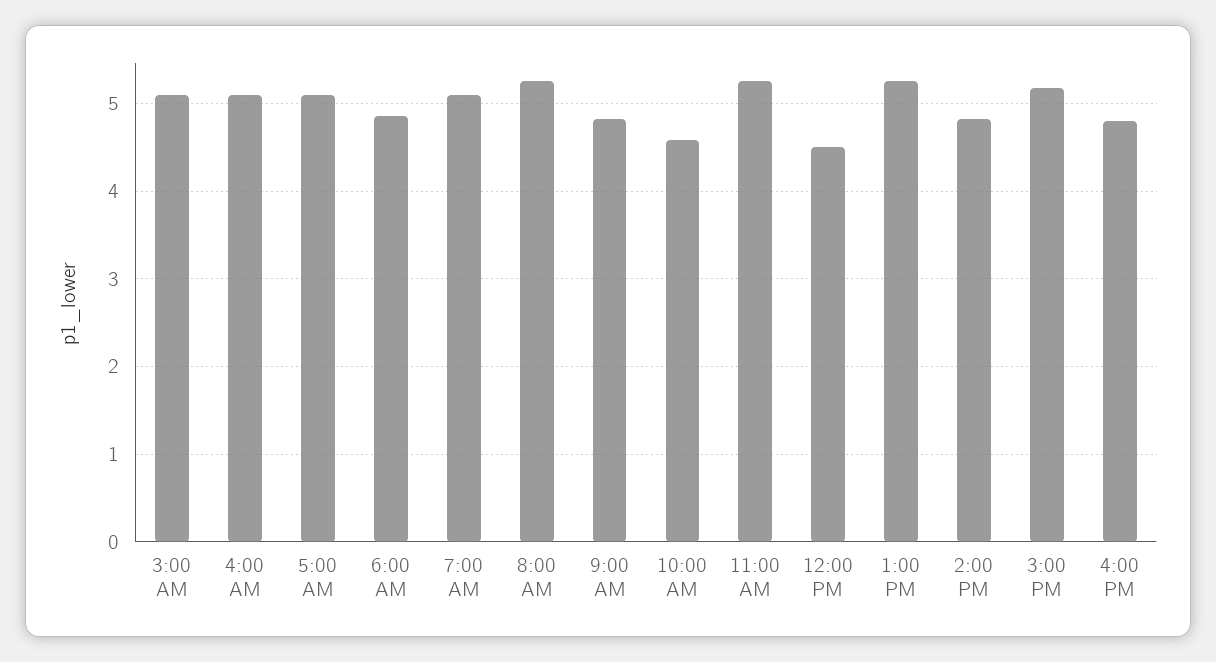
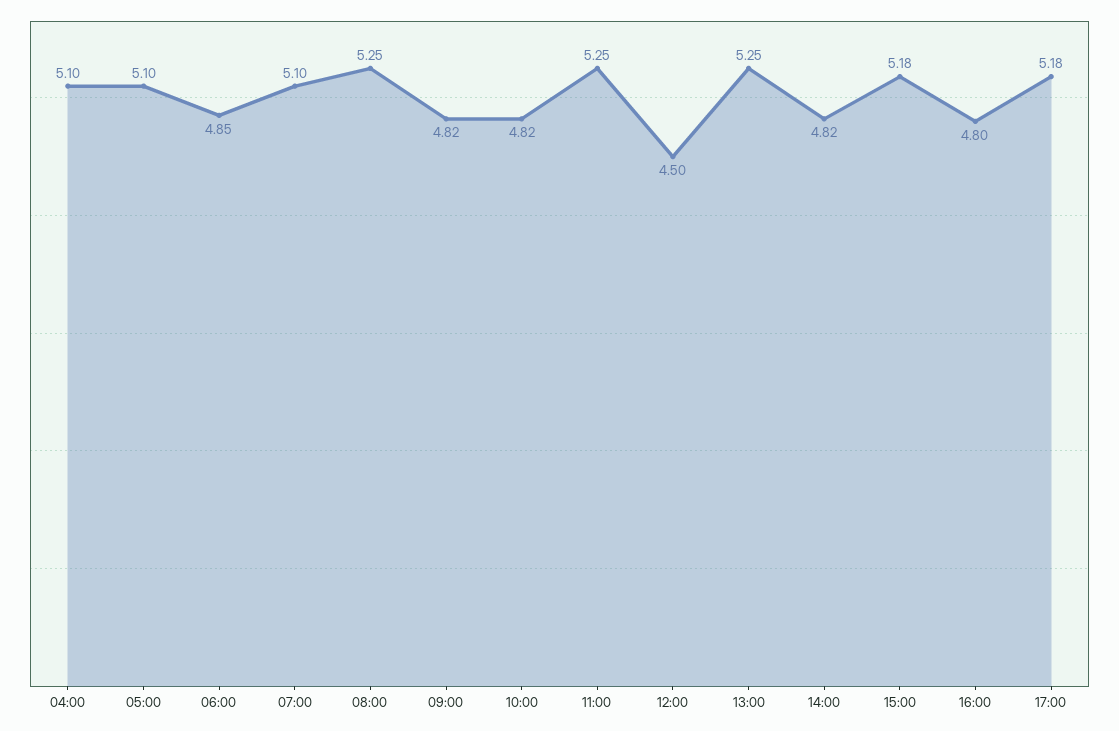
3:00 AM: 5.1 -> none
10:00 AM: 4.6 -> 4.82
17:00: none -> 5.18

